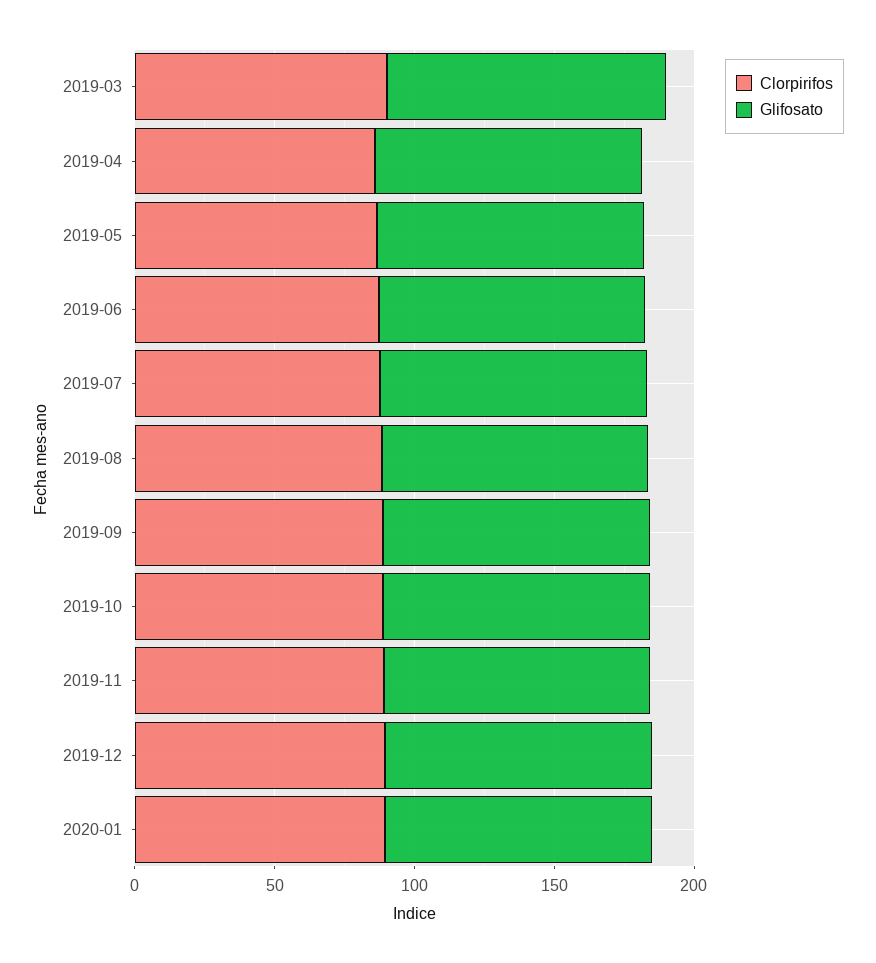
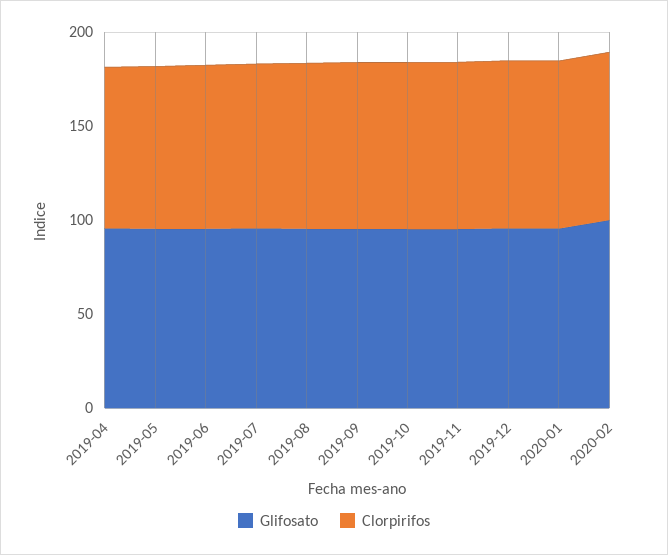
Clorpirifos, 2019-03: 90 -> none
Glifosato, 2019-03: 100 -> none
Glifosato, 2020-02: none -> 100
Clorpirifos, 2020-02: none -> 90

